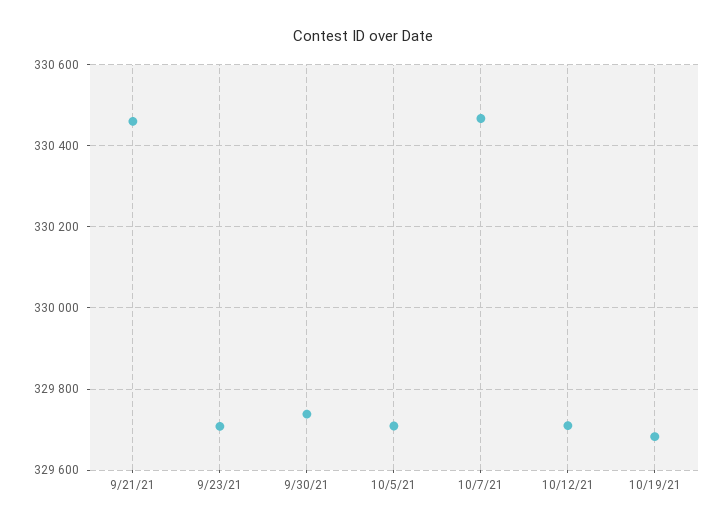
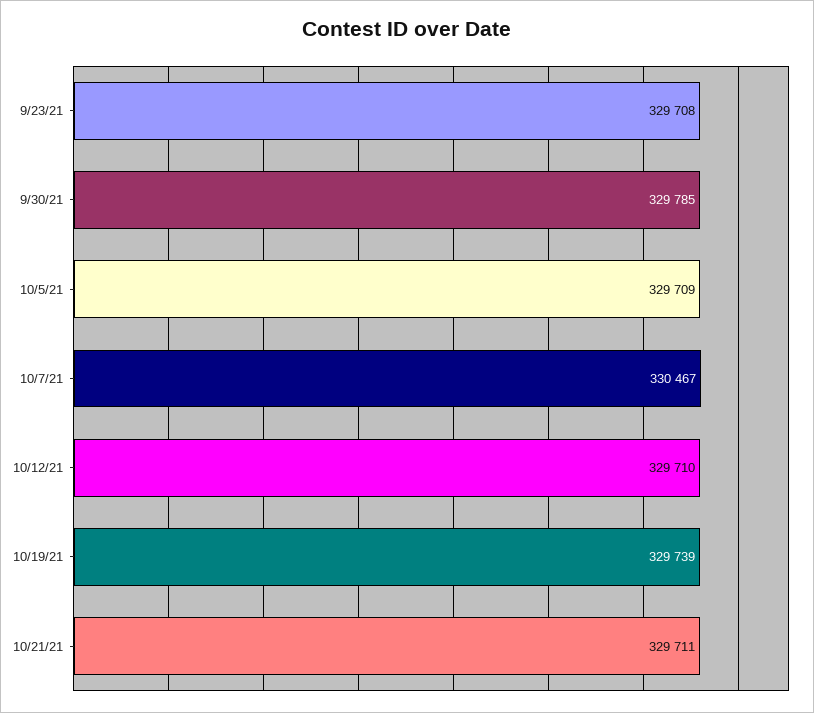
9/21/21: 330460 -> none
9/30/21: 329740 -> 329785
10/19/21: 329680 -> 329739
10/21/21: none -> 329711

